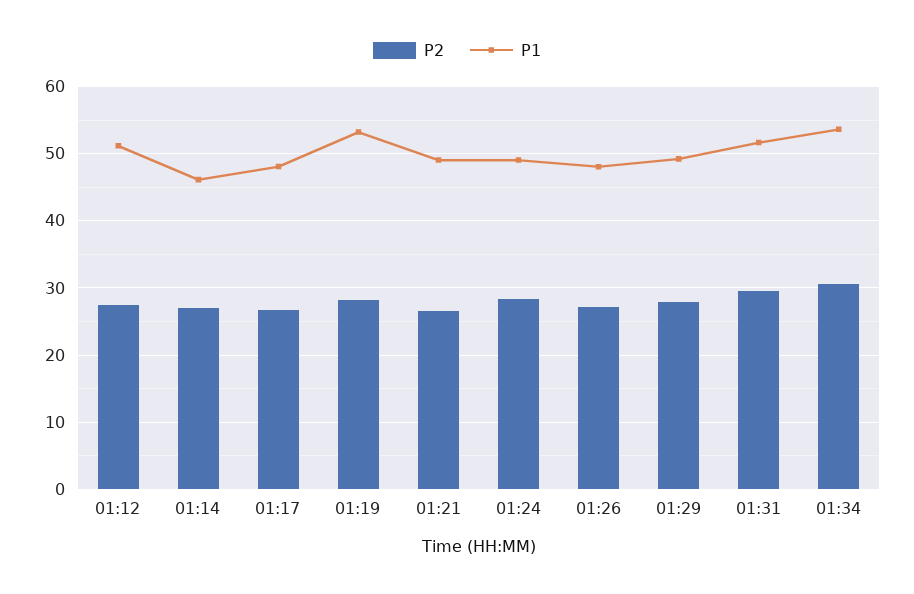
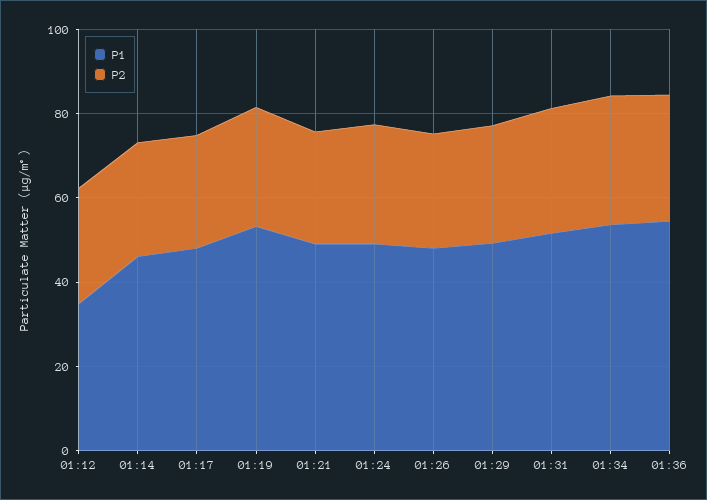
P1, 01:12: 51 -> 35
P1, 01:36: none -> 55
P2, 01:36: none -> 30

